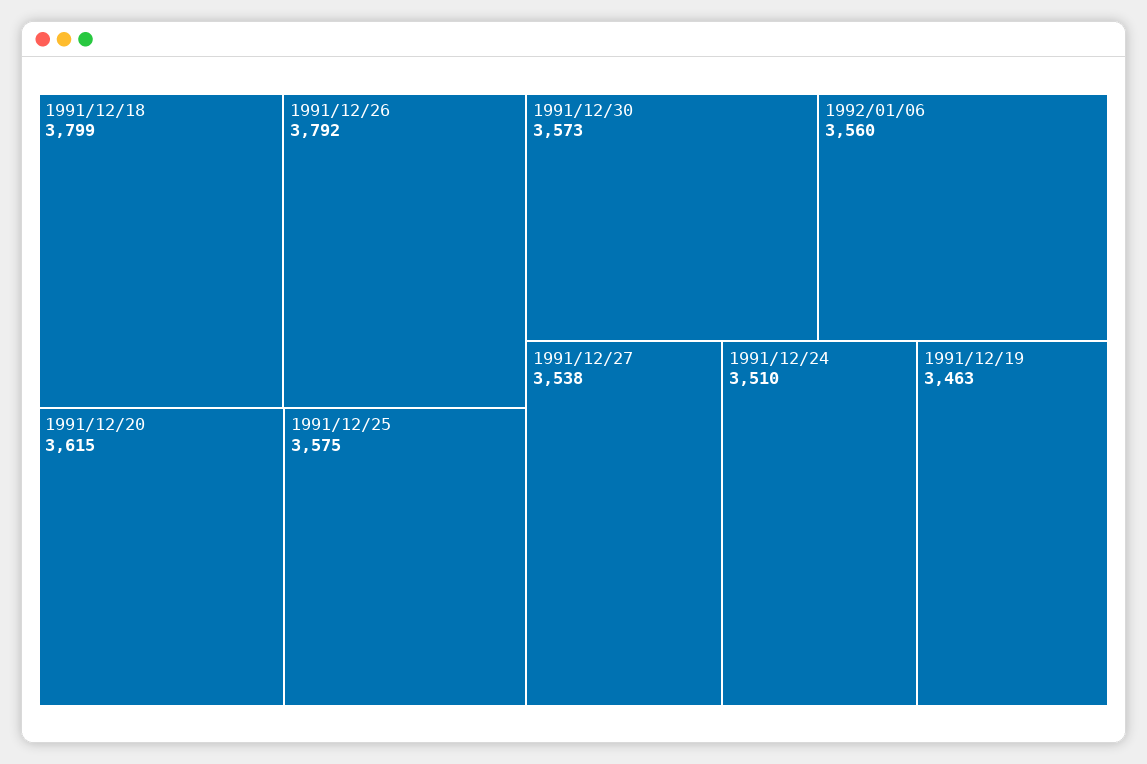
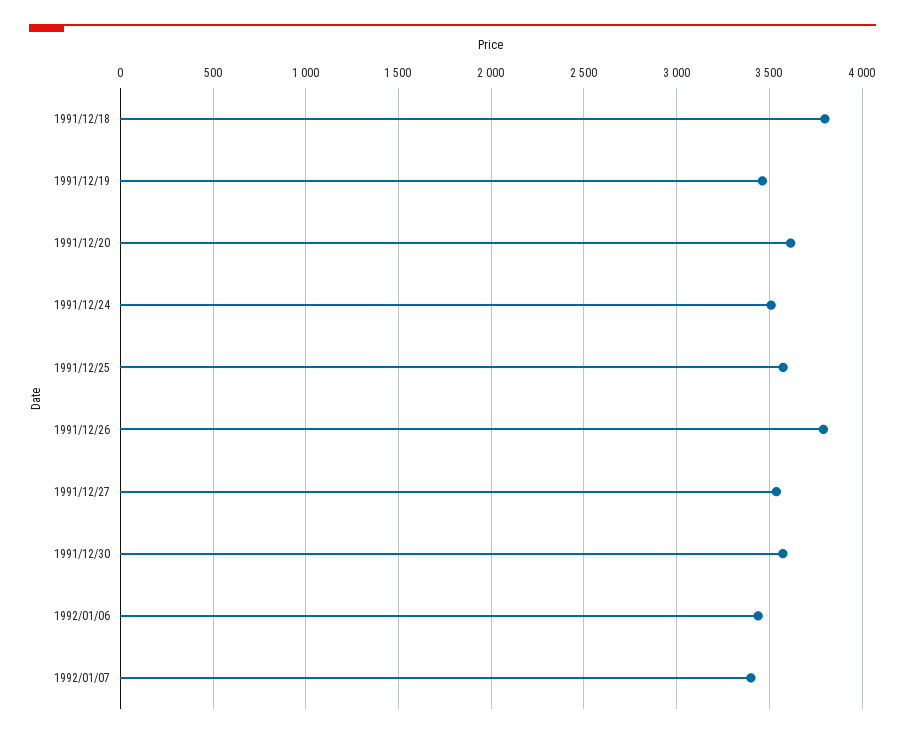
1992/01/06: 3560 -> 3450
1992/01/07: none -> 3400

